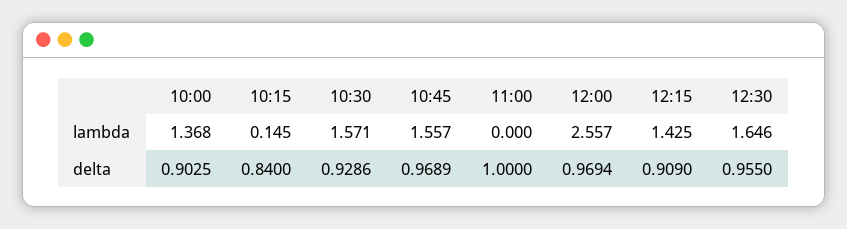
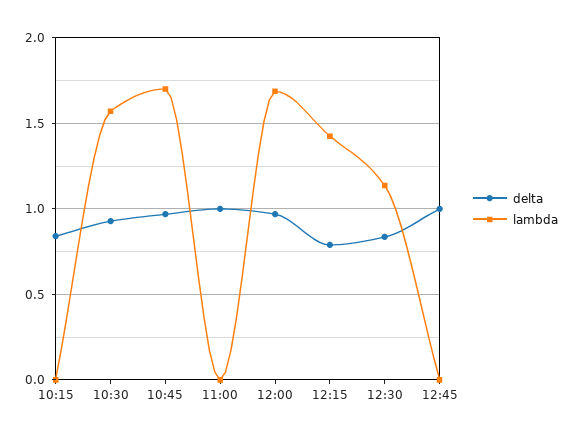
lambda, 10:00: 1.368 -> none
lambda, 10:15: 0.145 -> 0
lambda, 10:45: 1.557 -> 1.7
lambda, 12:00: 2.557 -> 1.7
lambda, 12:30: 1.646 -> 1.15
delta, 10:00: 0.9025 -> none
delta, 12:15: 0.909 -> 0.8
delta, 12:30: 0.955 -> 0.85
delta, 12:45: none -> 1
lambda, 12:45: none -> 0

